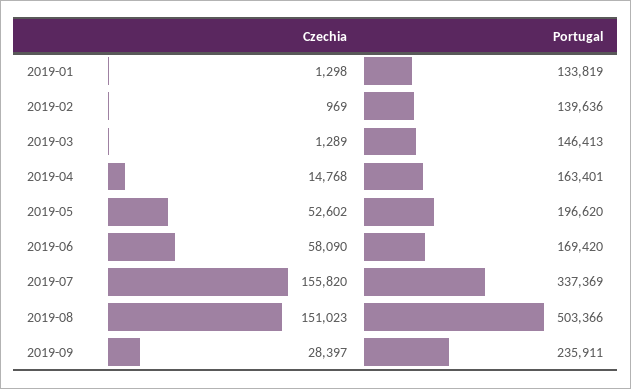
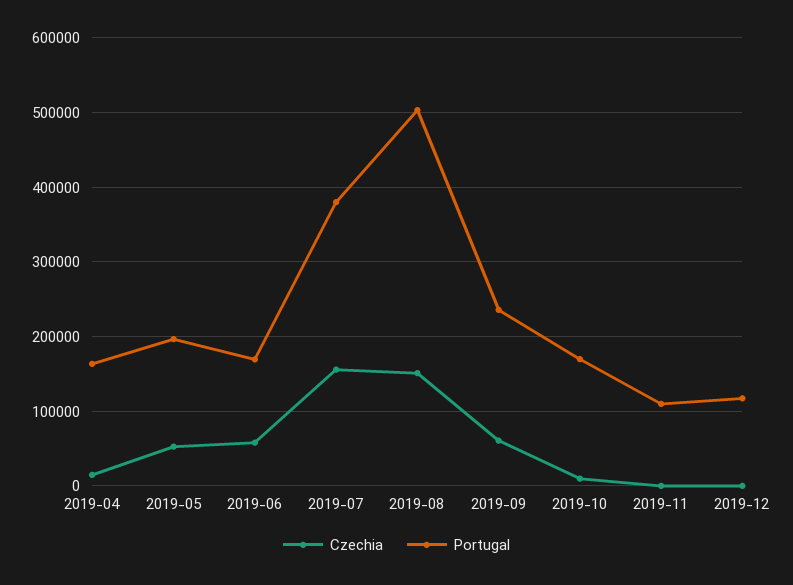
Czechia, 2019-01: 1298 -> none
Portugal, 2019-01: 133819 -> none
Czechia, 2019-02: 969 -> none
Portugal, 2019-02: 139636 -> none
Czechia, 2019-03: 1289 -> none
Portugal, 2019-03: 146413 -> none
Portugal, 2019-07: 337369 -> 380000
Czechia, 2019-09: 28397 -> 60000
Czechia, 2019-10: none -> 10000
Portugal, 2019-10: none -> 170000
Czechia, 2019-11: none -> 0
Portugal, 2019-11: none -> 110000
Czechia, 2019-12: none -> 0
Portugal, 2019-12: none -> 120000

